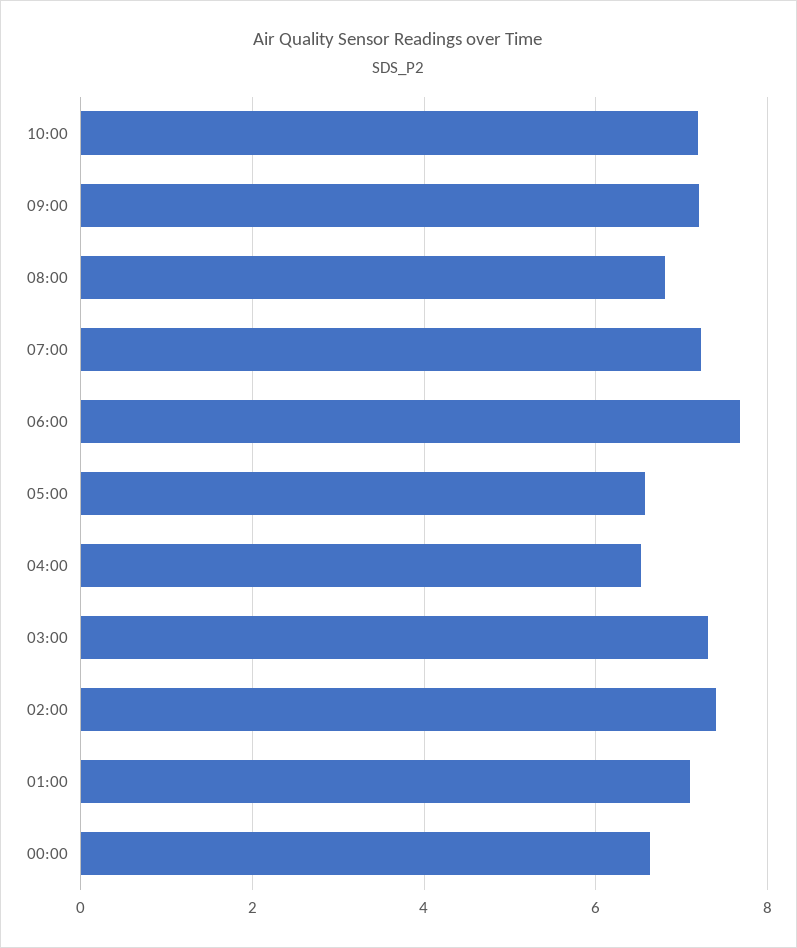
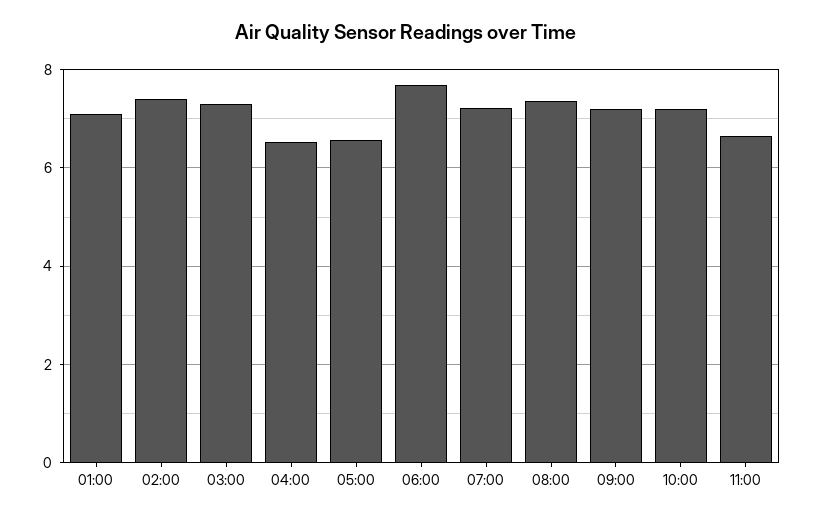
08:00: 6.8 -> 7.4
00:00: 6.6 -> none
11:00: none -> 6.6

